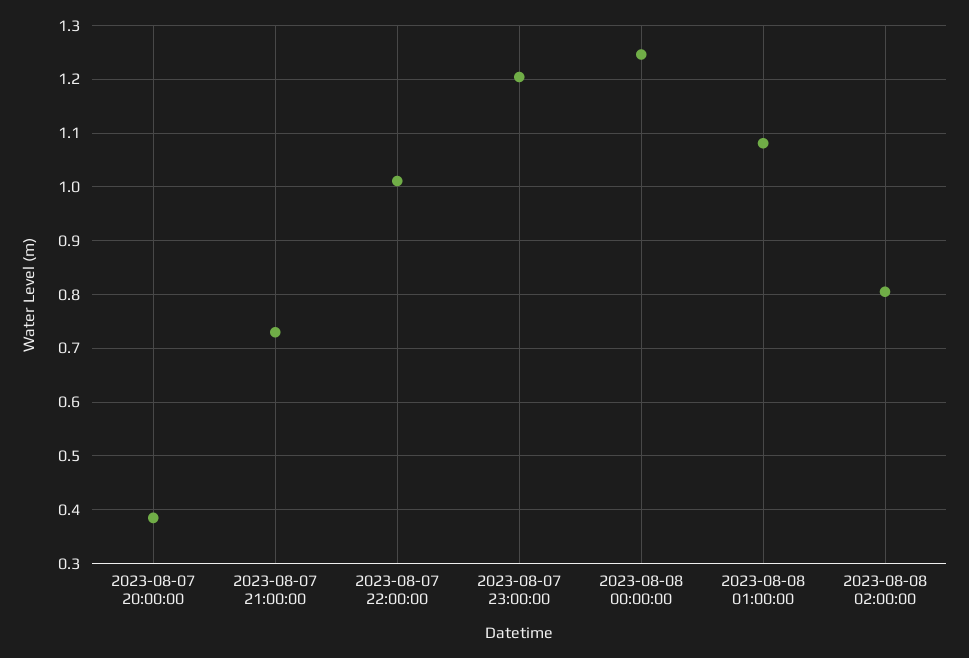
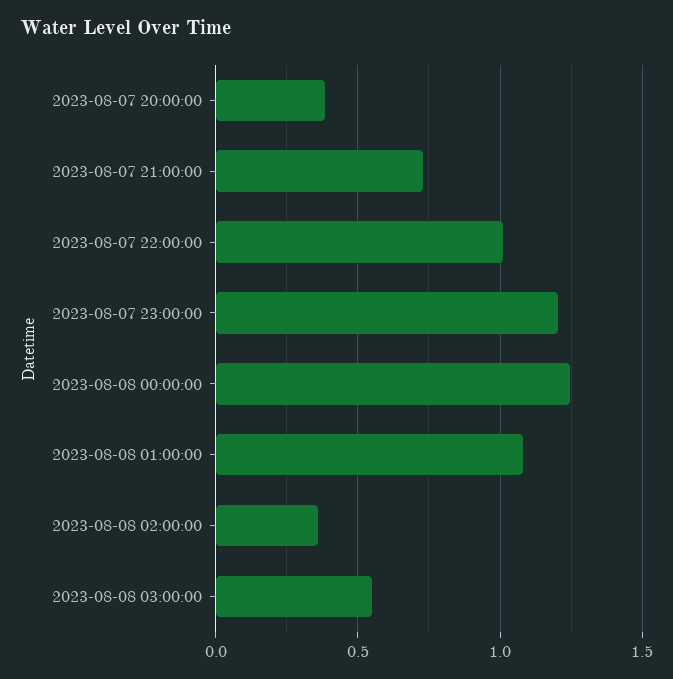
2023-08-08 02:00:00: 0.8 -> 0.35
2023-08-08 03:00:00: none -> 0.55

